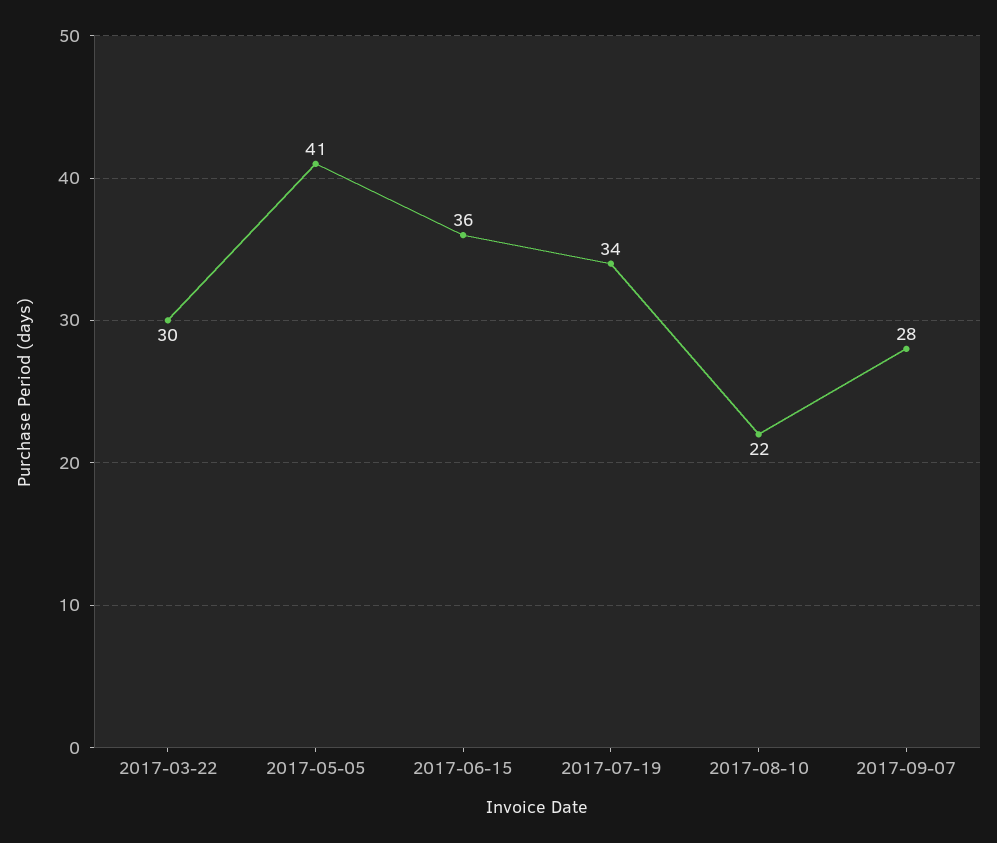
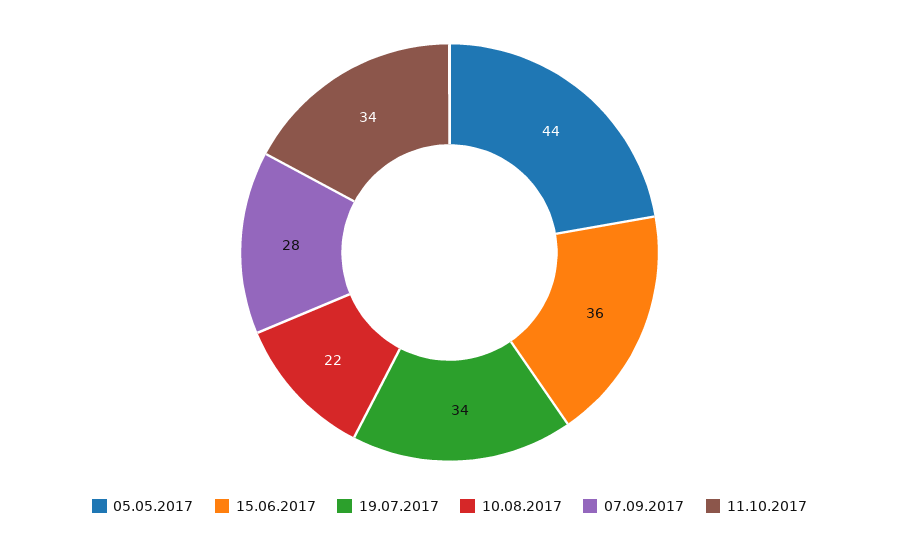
2017-03-22: 30 -> none
2017-05-05: 41 -> 44
11.10.2017: none -> 34

